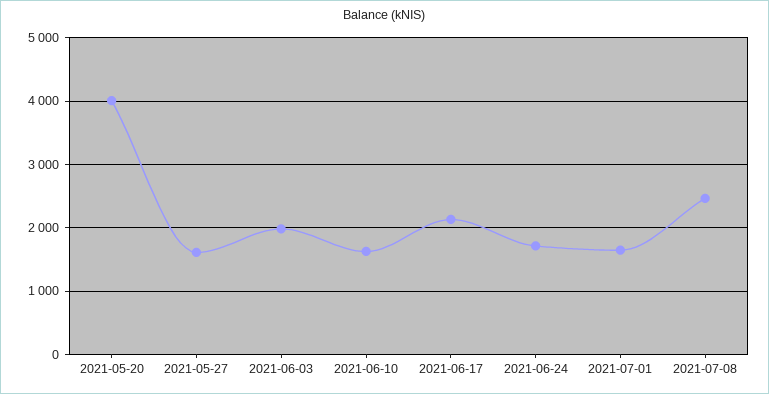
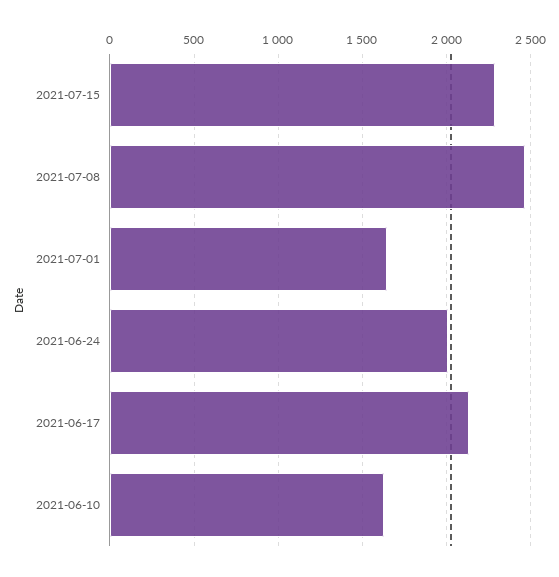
2021-05-20: 4000 -> none
2021-05-27: 1600 -> none
2021-06-03: 2000 -> none
2021-06-24: 1700 -> 2000
2021-07-15: none -> 2300

